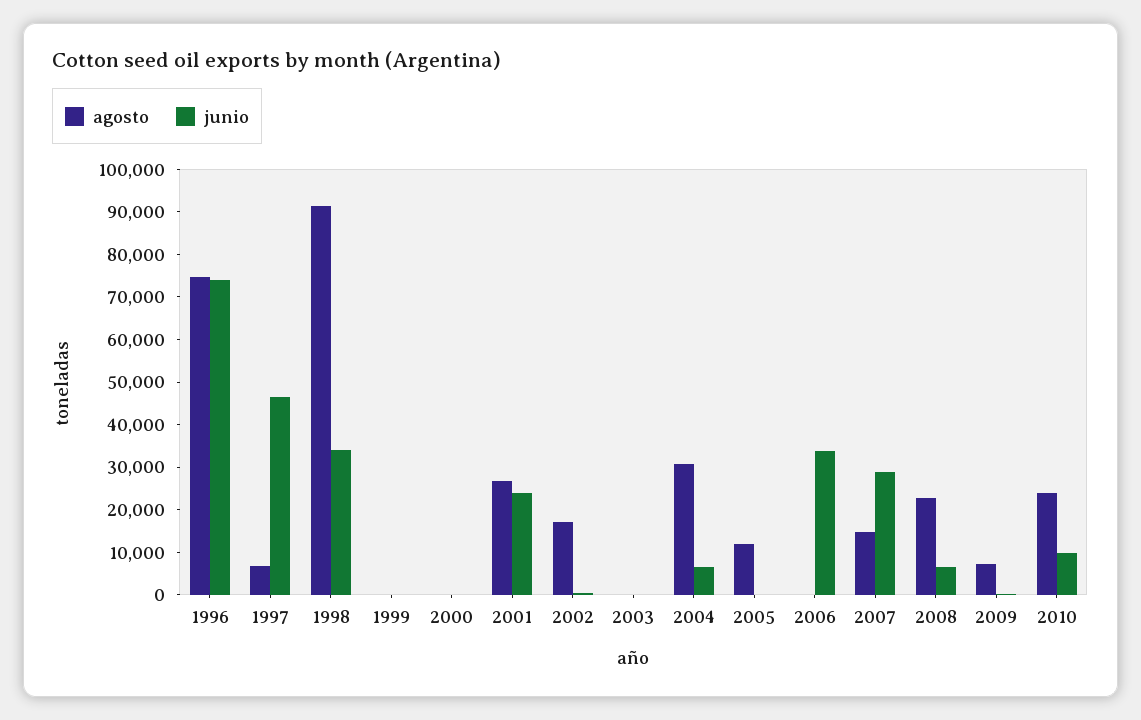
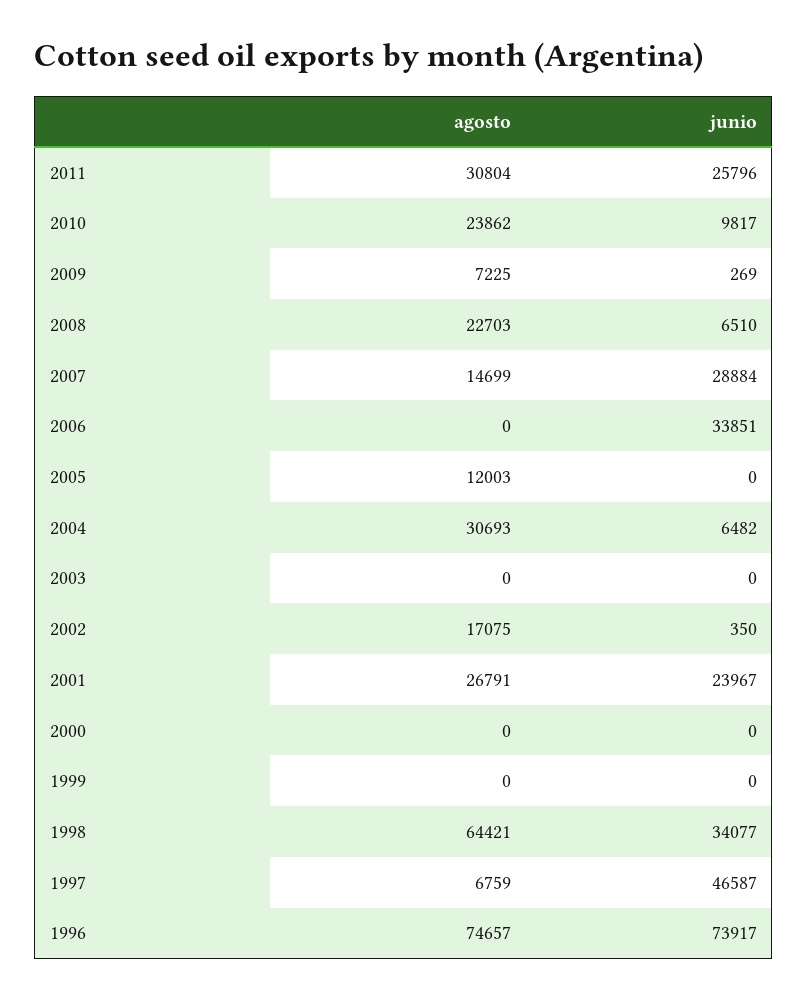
agosto, 1998: 92000 -> 64421
agosto, 2011: none -> 30804
junio, 2011: none -> 25796

